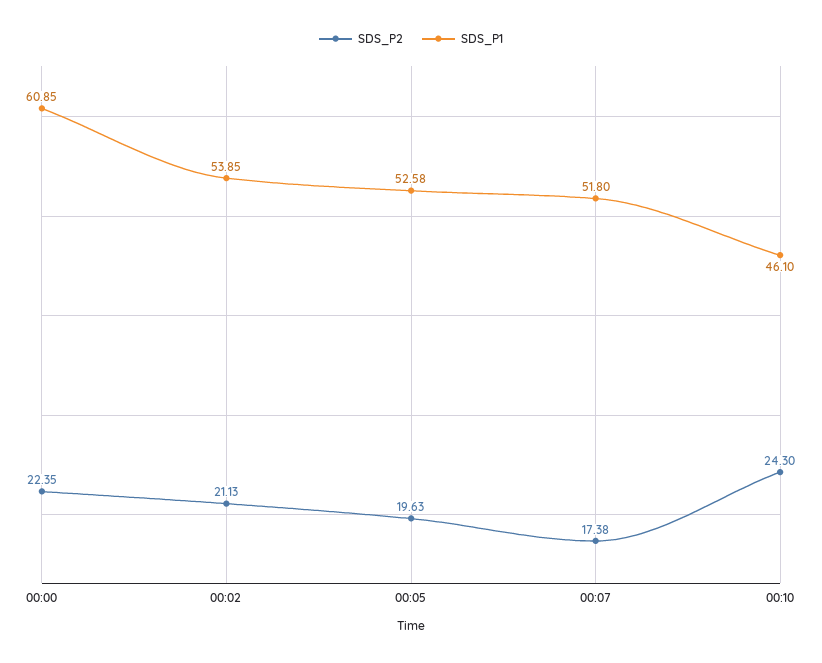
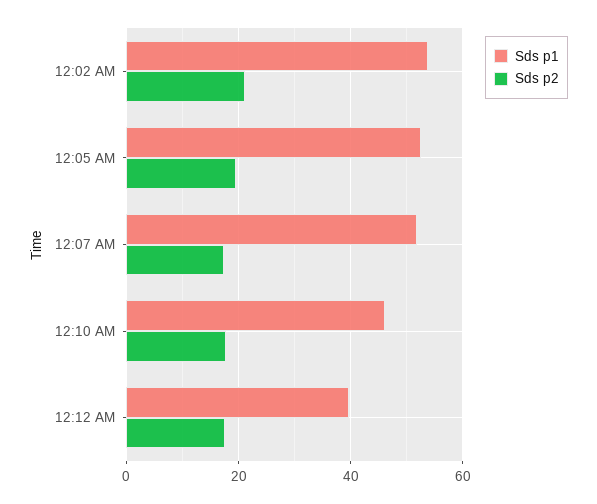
SDS_P2, 00:00: 22.35 -> none
SDS_P1, 00:00: 60.85 -> none
SDS_P2, 00:10: 24.3 -> 18
SDS_P1, 12:12 AM: none -> 40
SDS_P2, 12:12 AM: none -> 18

